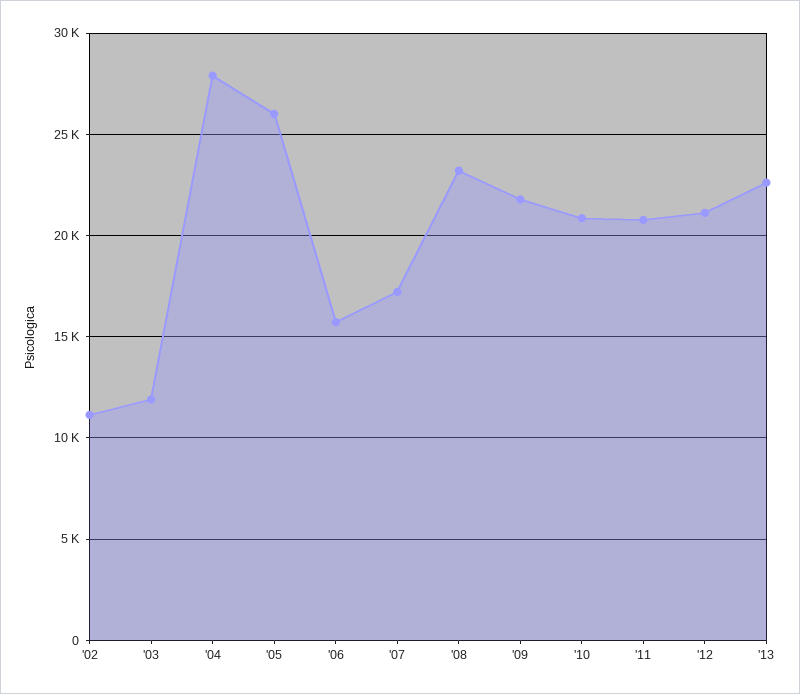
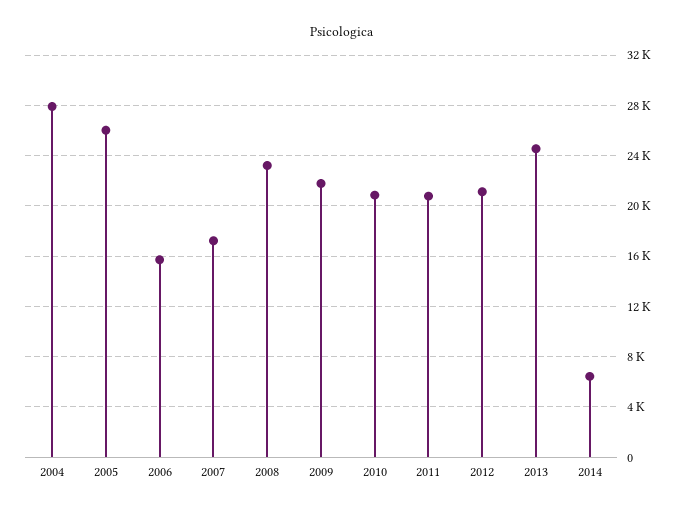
'02: 11000 -> none
'03: 12000 -> none
'13: 22500 -> 24500
2014: none -> 6500

